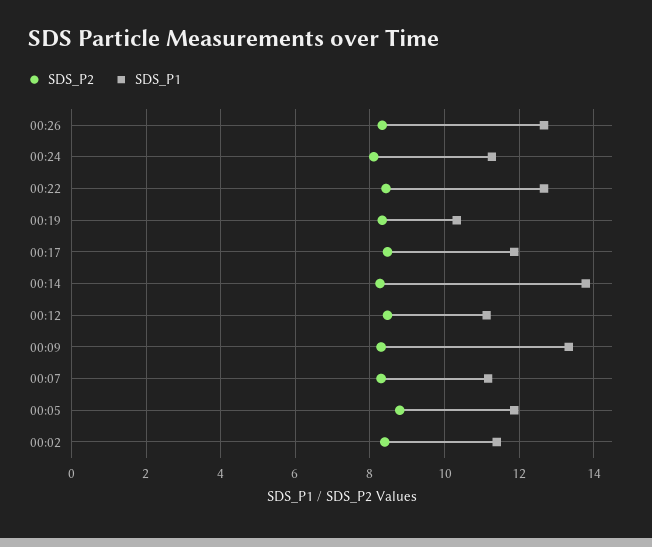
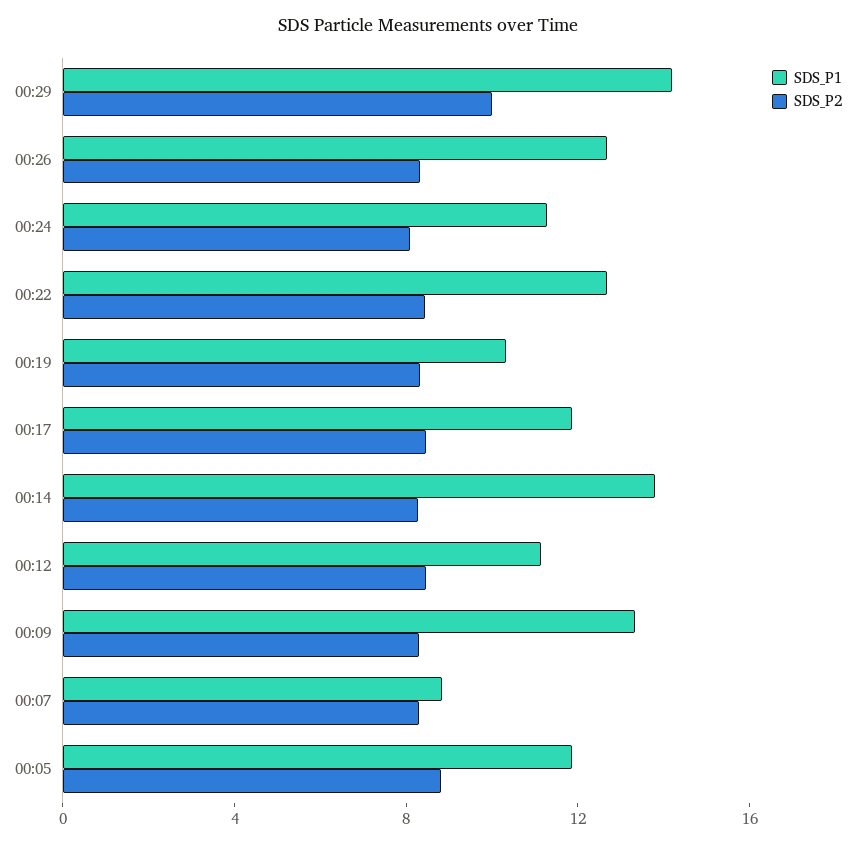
SDS_P1, 00:07: 11.2 -> 9
SDS_P2, 00:02: 8.4 -> none
SDS_P1, 00:02: 11.4 -> none
SDS_P1, 00:29: none -> 14
SDS_P2, 00:29: none -> 10

